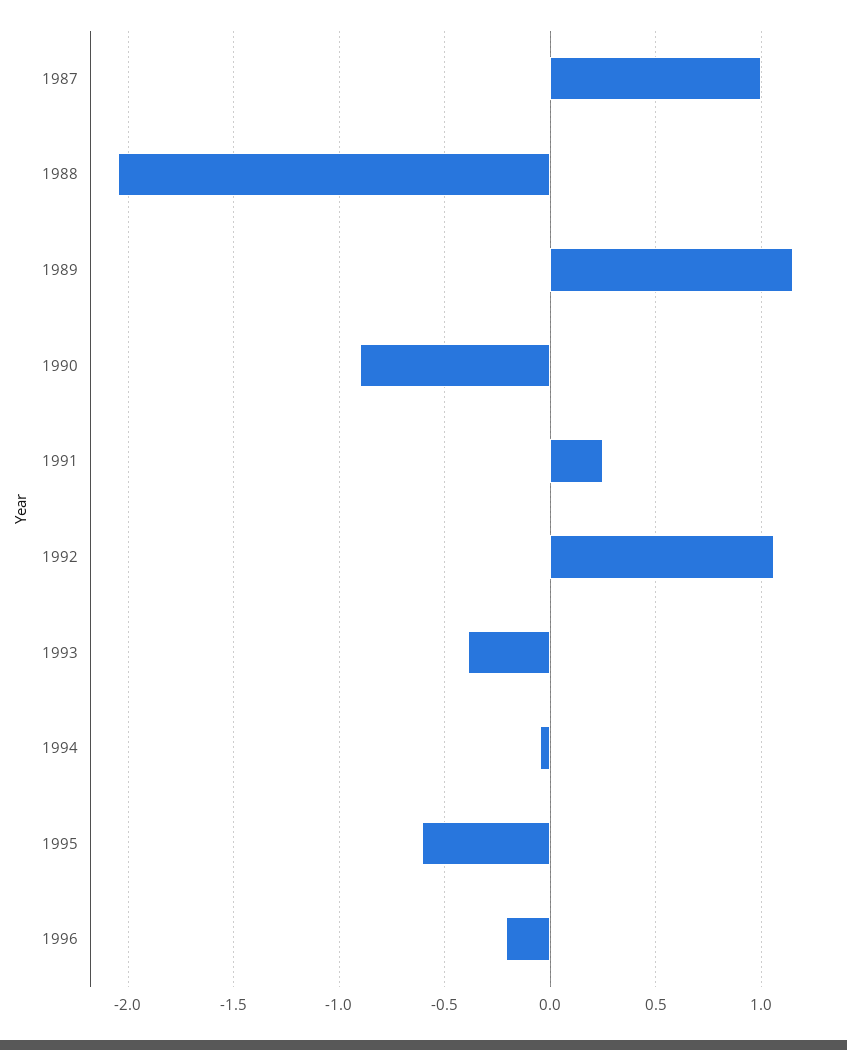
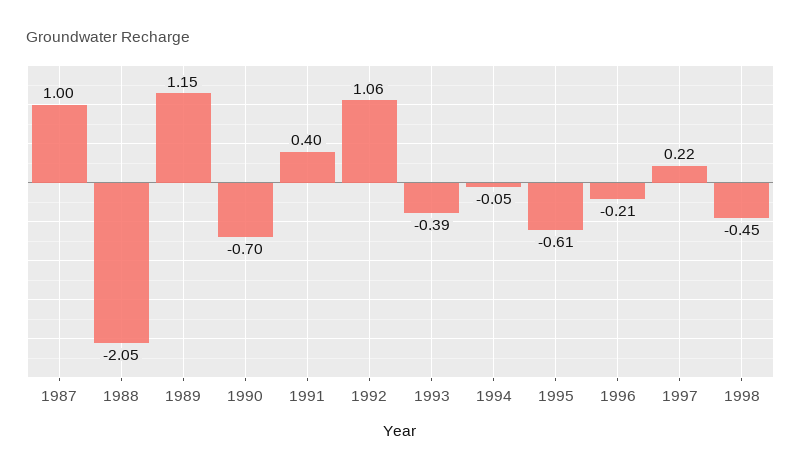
1990: -0.9 -> -0.7
1991: 0.25 -> 0.4
1997: none -> 0.22
1998: none -> -0.45

